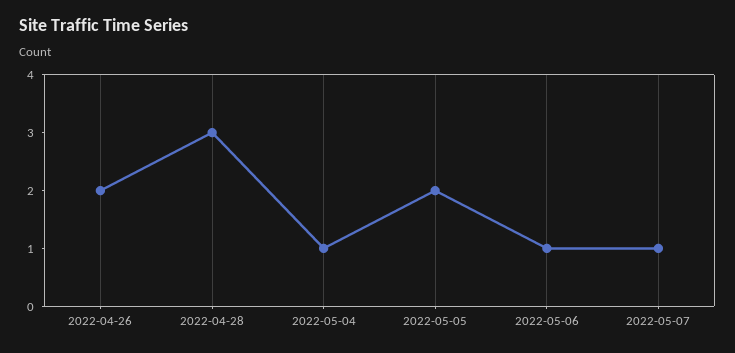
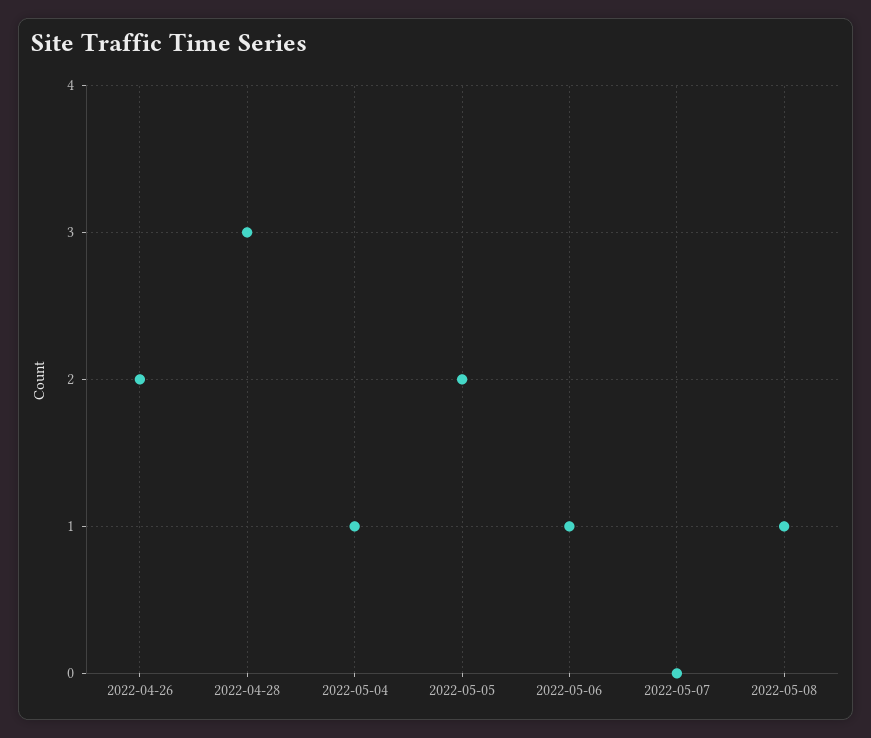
2022-05-07: 1 -> 0
2022-05-08: none -> 1

